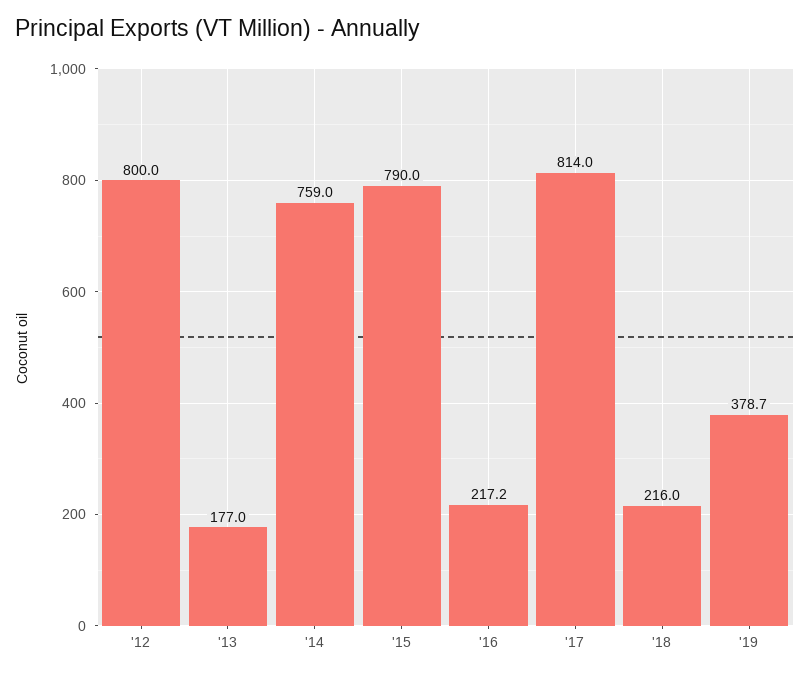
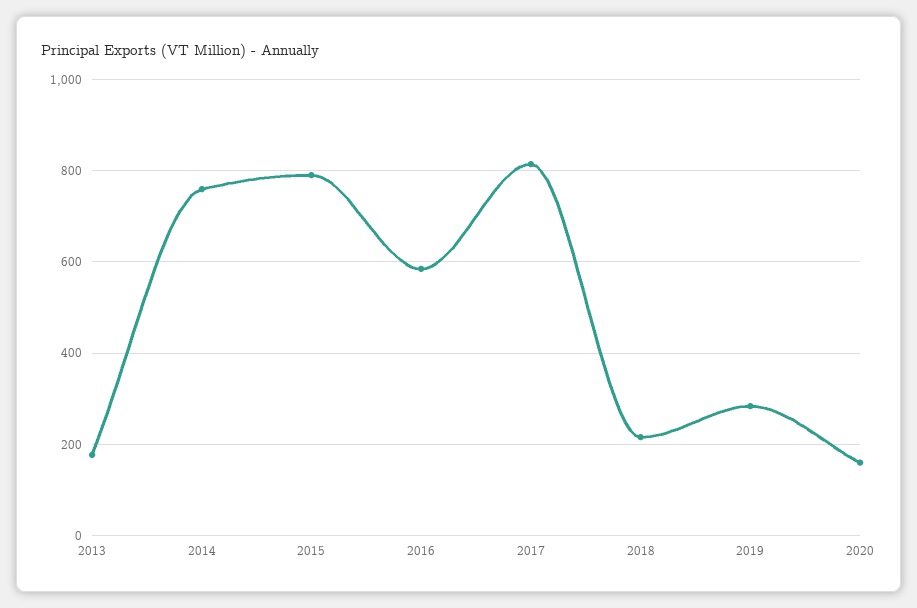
'12: 800 -> none
'16: 217.2 -> 580
'19: 378.7 -> 280
2020: none -> 160

